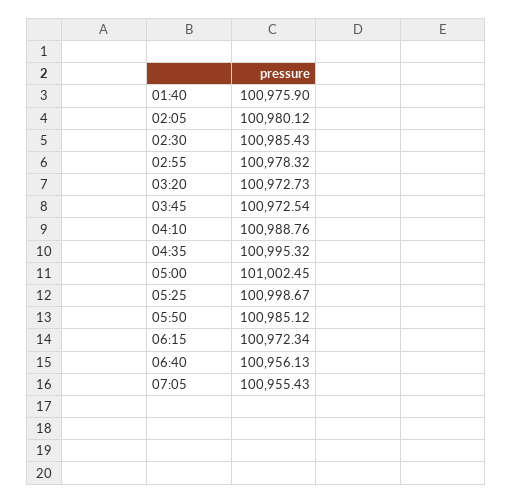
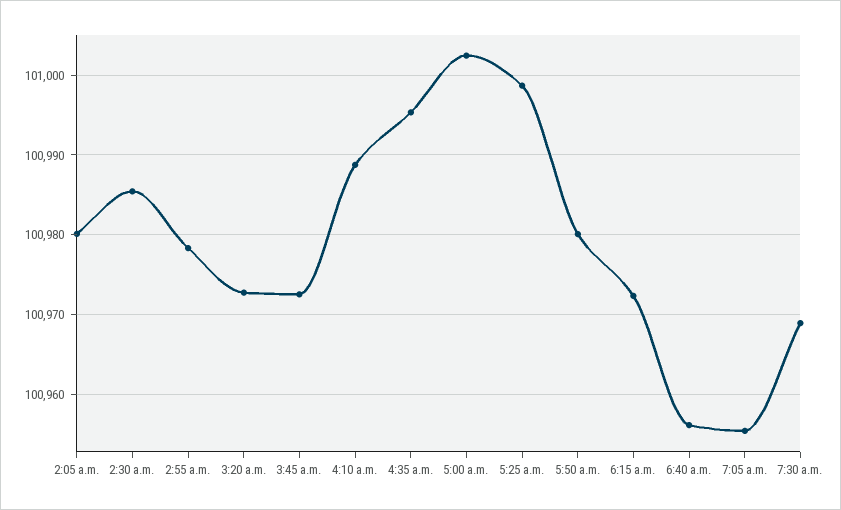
01:40: 100975.9 -> none
05:50: 100985.12 -> 100980
7:30 a.m.: none -> 100969

